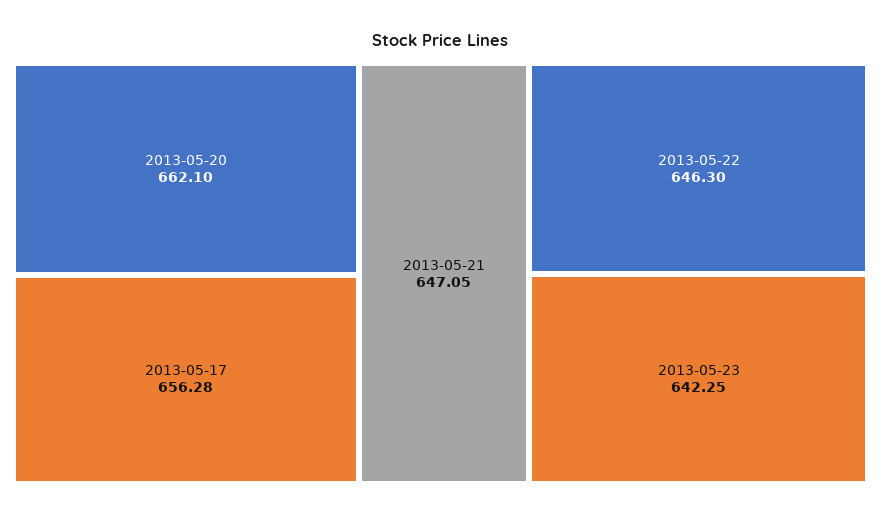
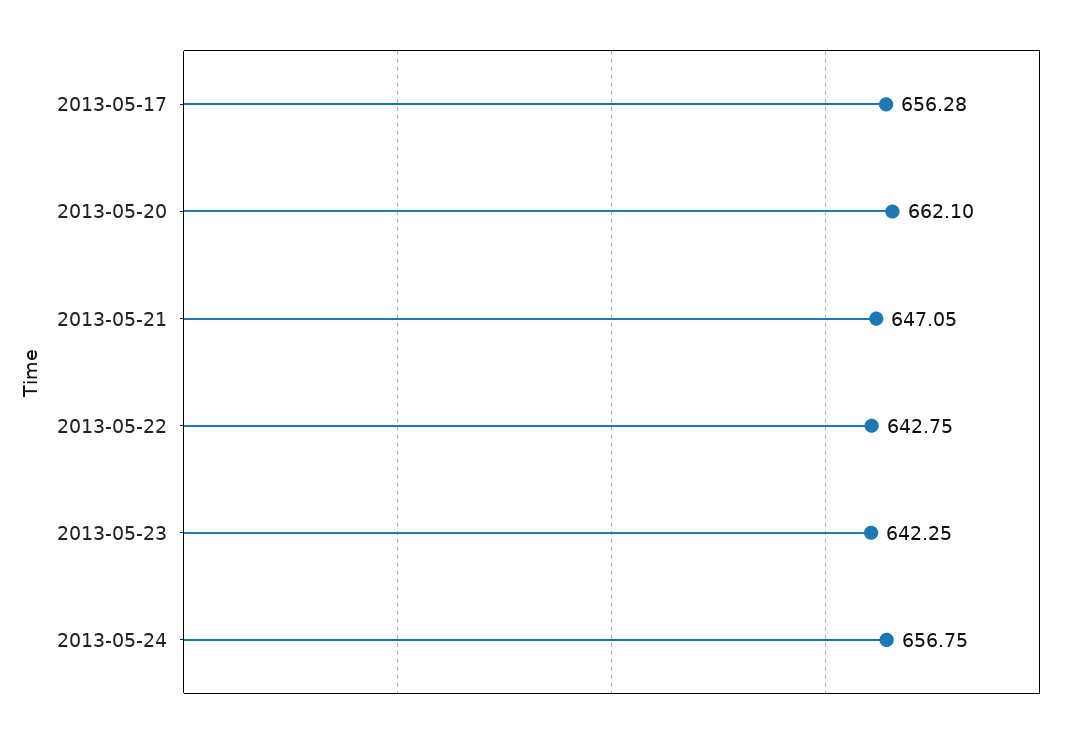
2013-05-22: 646.3 -> 642.75
2013-05-24: none -> 656.75

